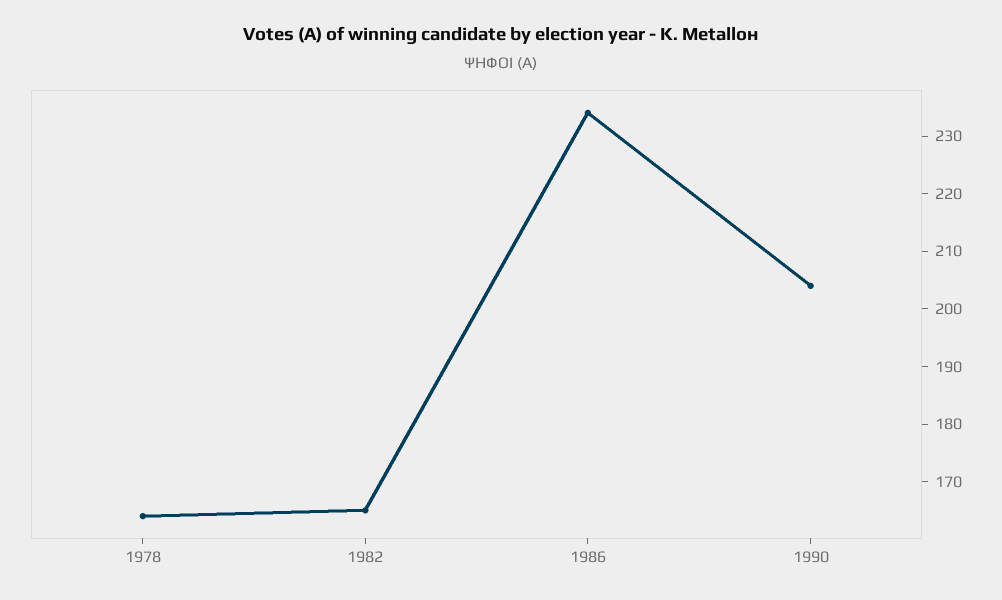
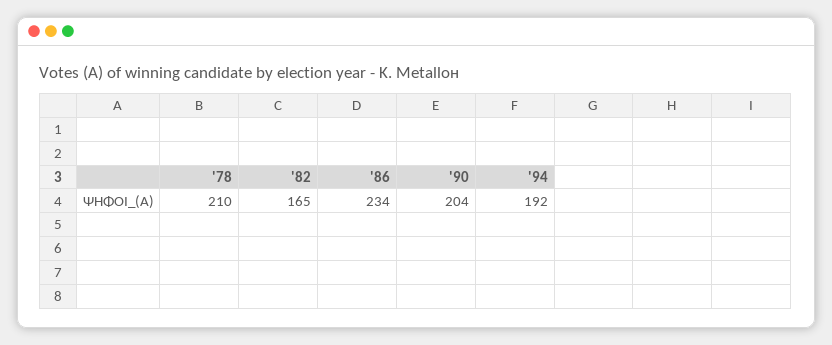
1978: 165 -> 210
'94: none -> 192

